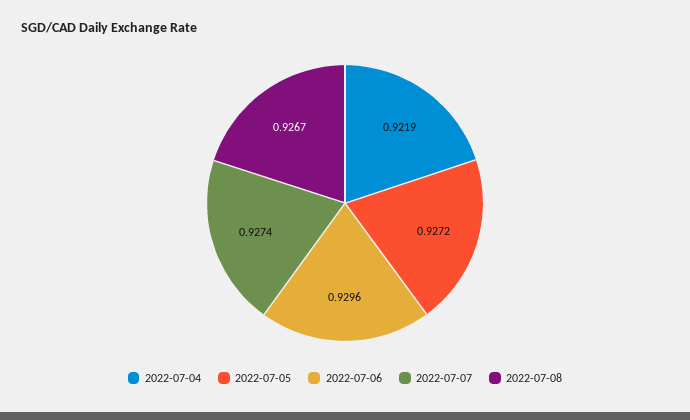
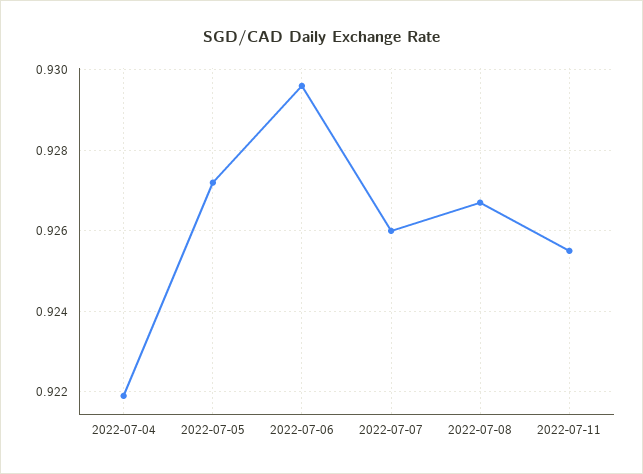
2022-07-07: 0.9274 -> 0.926
2022-07-11: none -> 0.9255

